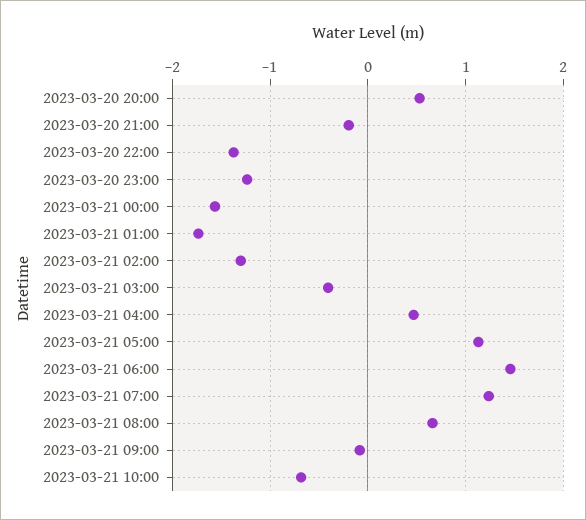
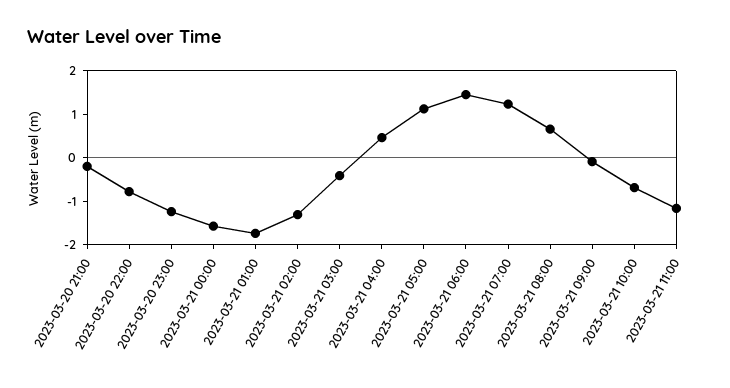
2023-03-20 20:00: 0.5 -> none
2023-03-20 22:00: -1.4 -> -0.8
2023-03-21 11:00: none -> -1.2

